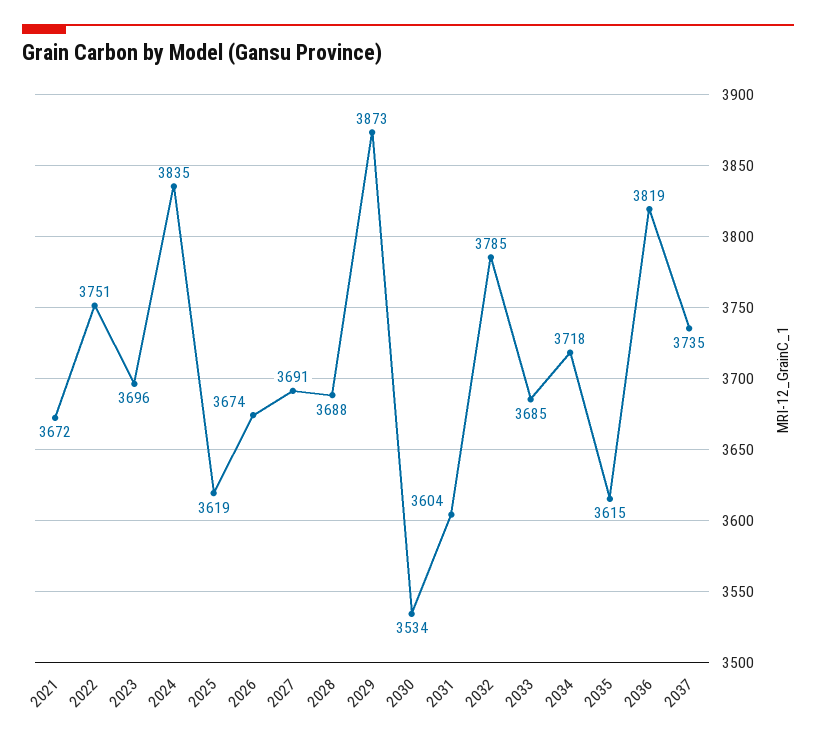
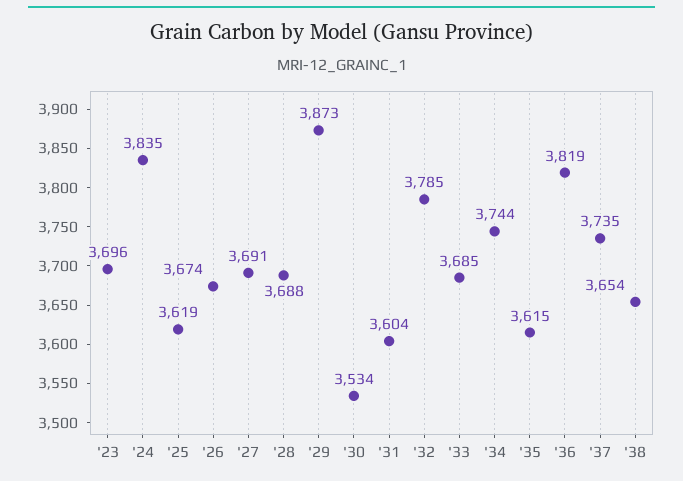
2021: 3672 -> none
2022: 3751 -> none
2034: 3718 -> 3744
'38: none -> 3654

